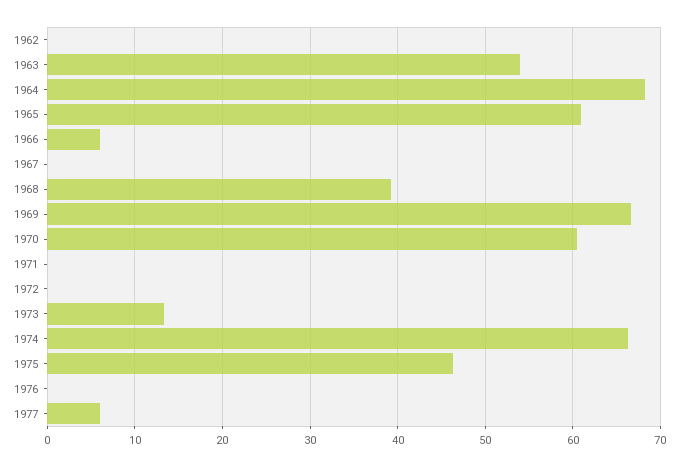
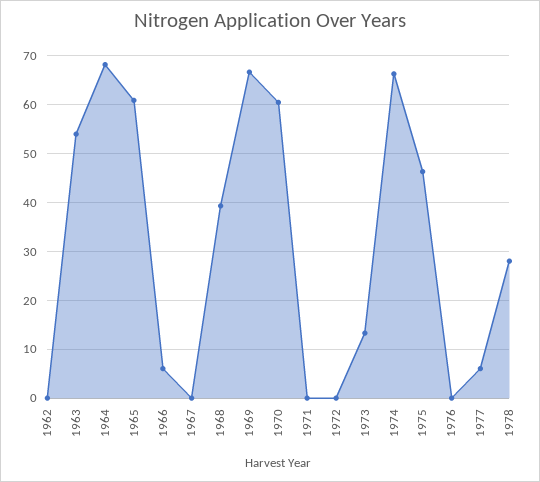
1978: none -> 28

